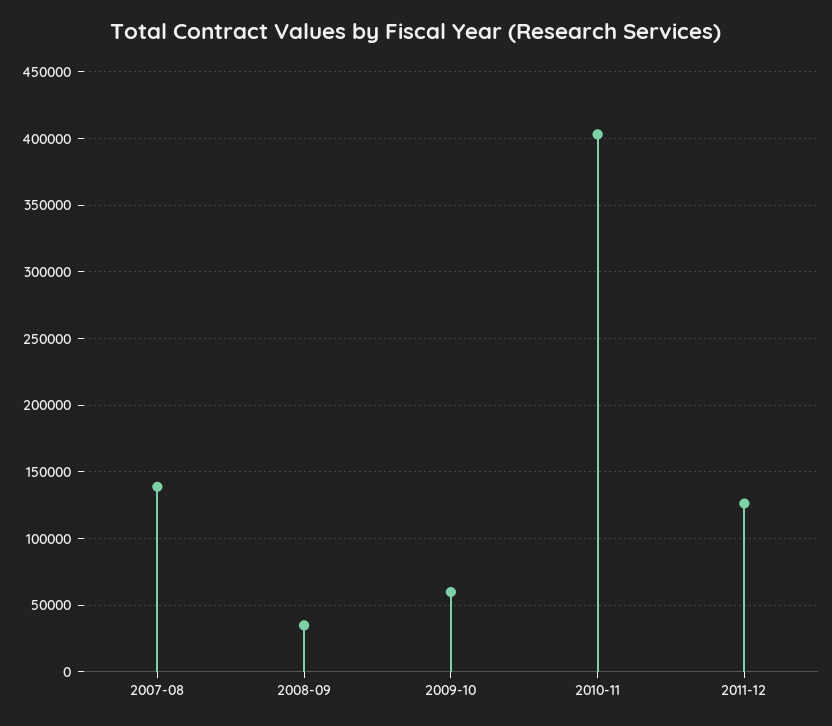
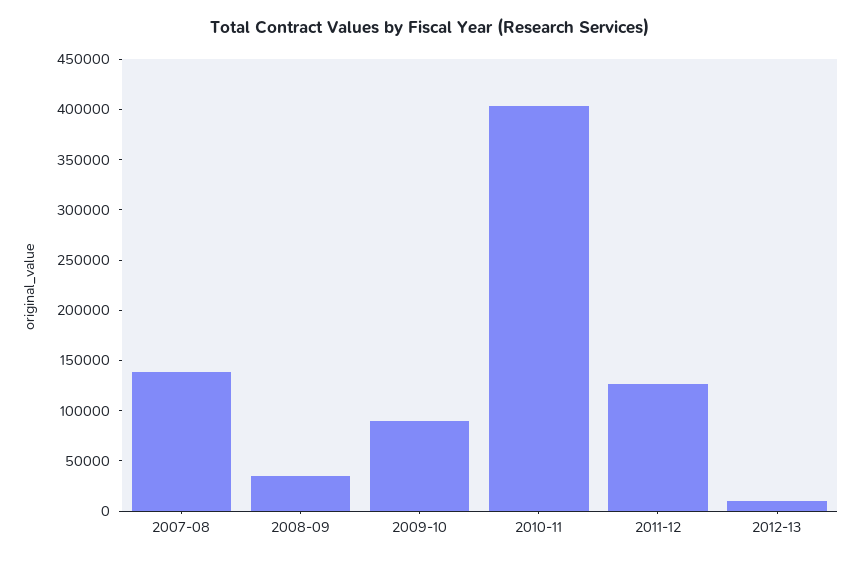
2009-10: 60000 -> 90000
2012-13: none -> 10000

